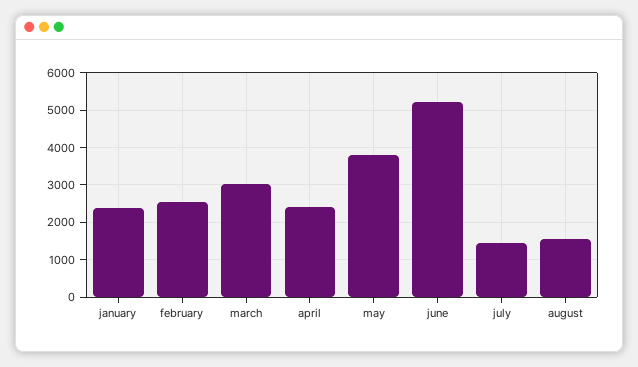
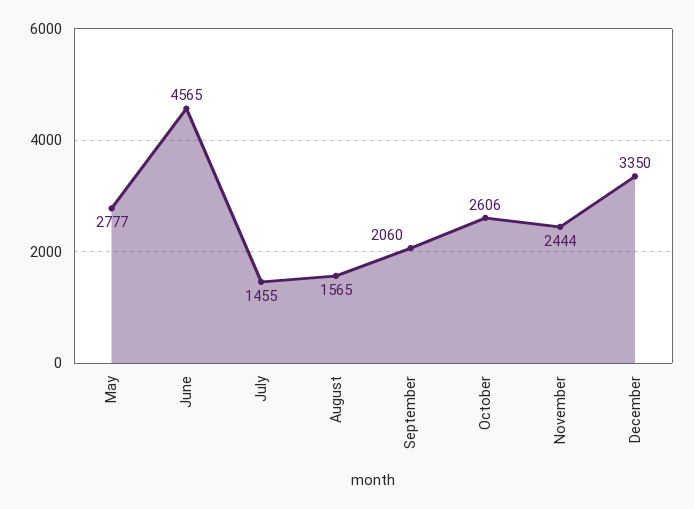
january: 2400 -> none
february: 2600 -> none
march: 3000 -> none
april: 2400 -> none
may: 3800 -> 2777
june: 5200 -> 4565
September: none -> 2060
October: none -> 2606
November: none -> 2444
December: none -> 3350

